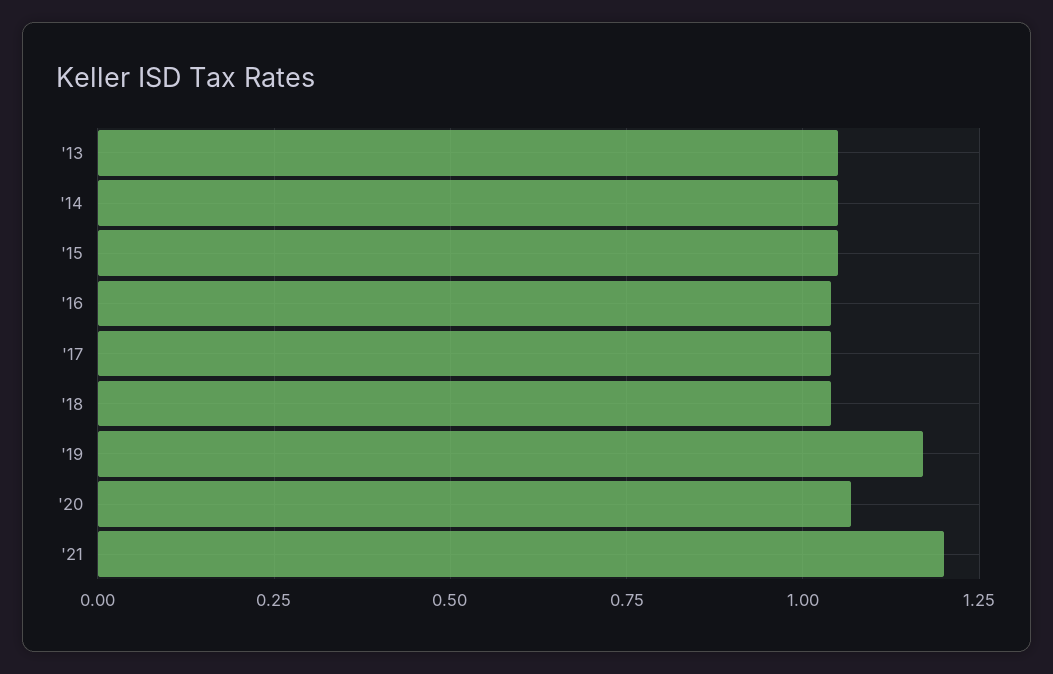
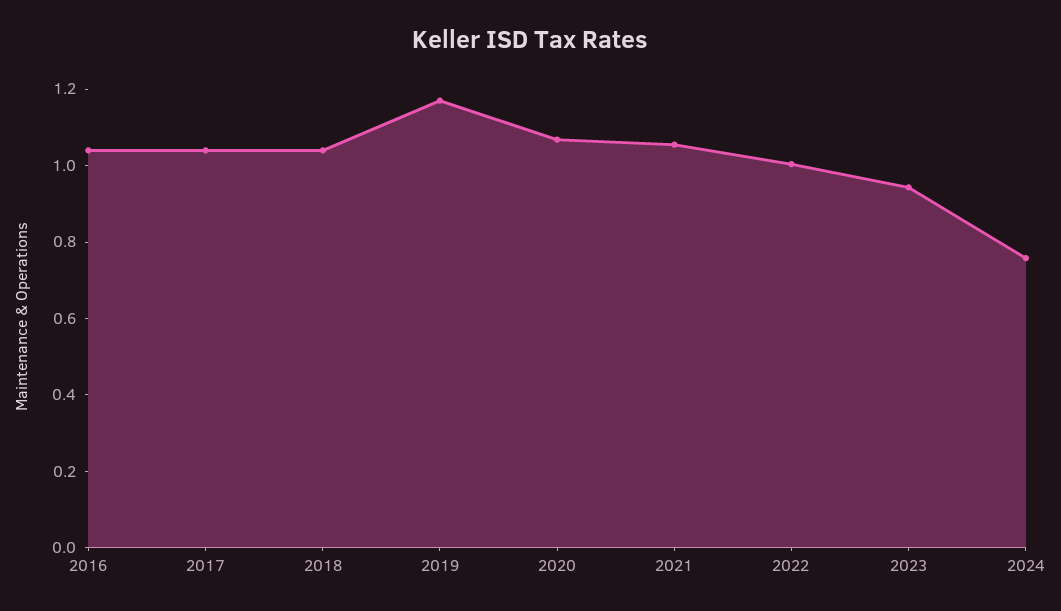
'13: 1.05 -> none
'14: 1.05 -> none
'15: 1.05 -> none
'21: 1.2 -> 1.05
2022: none -> 1
2023: none -> 0.95
2024: none -> 0.75

